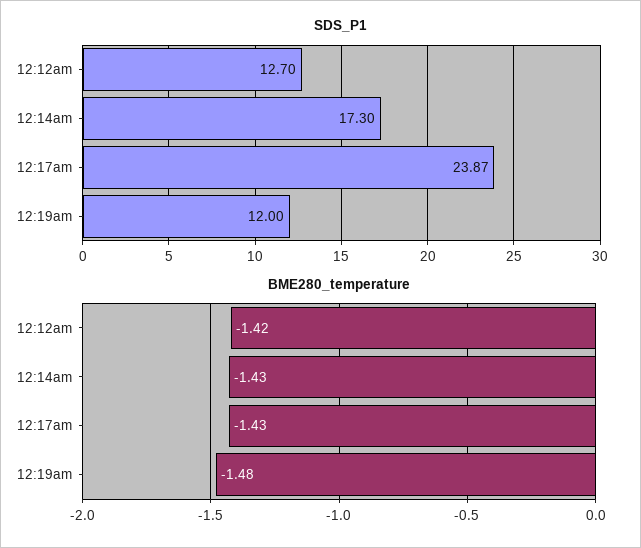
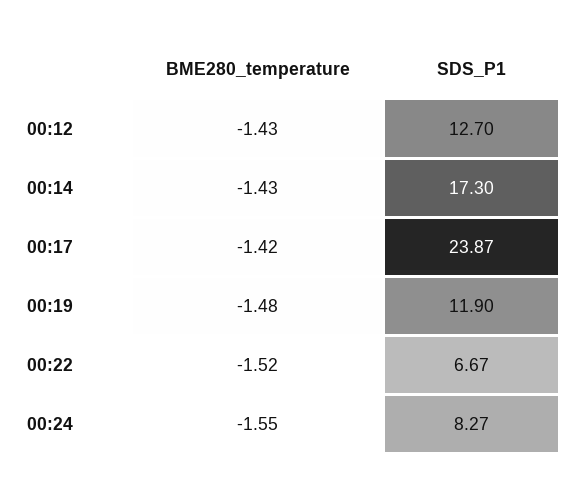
SDS_P1, 12:19am: 12 -> 11.9
BME280_temperature, 12:12am: -1.42 -> -1.43
BME280_temperature, 12:17am: -1.43 -> -1.42
BME280_temperature, 00:22: none -> -1.52
SDS_P1, 00:22: none -> 6.67
BME280_temperature, 00:24: none -> -1.55
SDS_P1, 00:24: none -> 8.27

